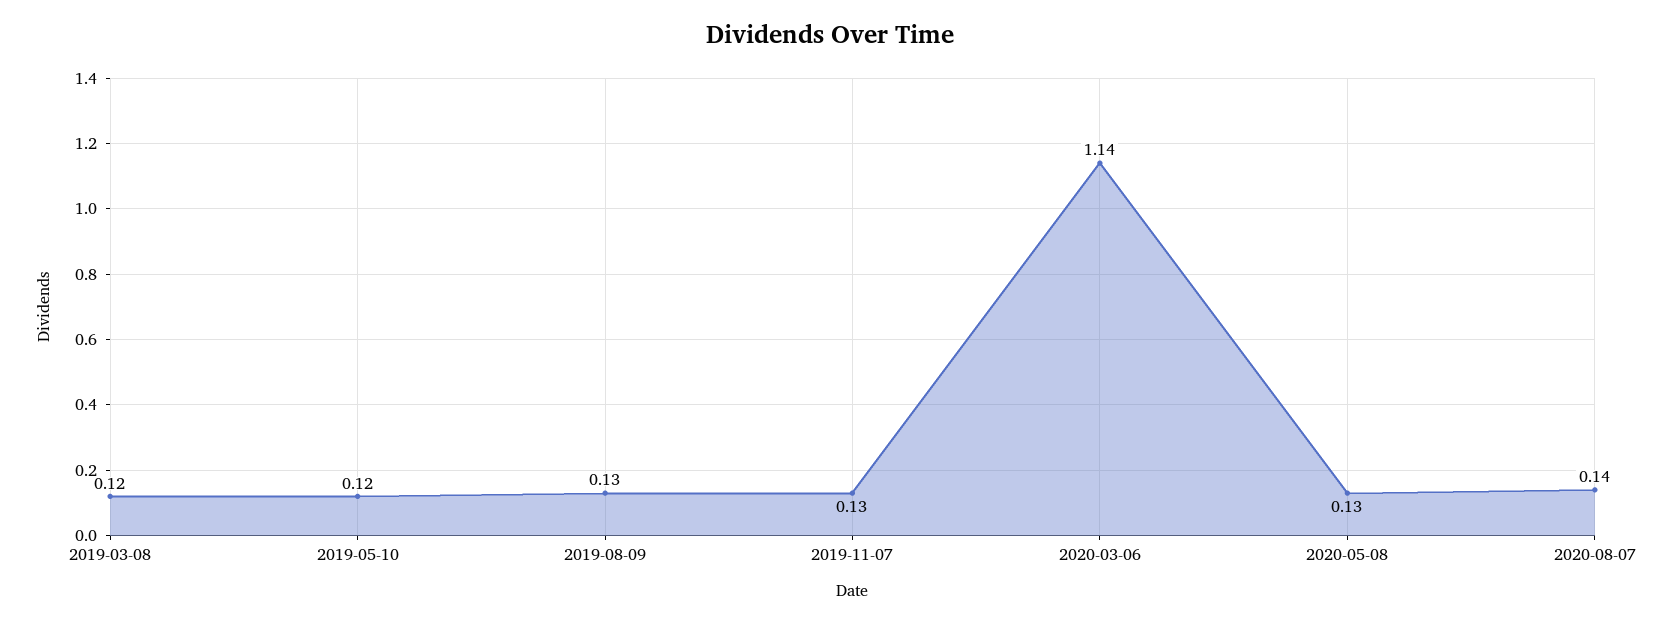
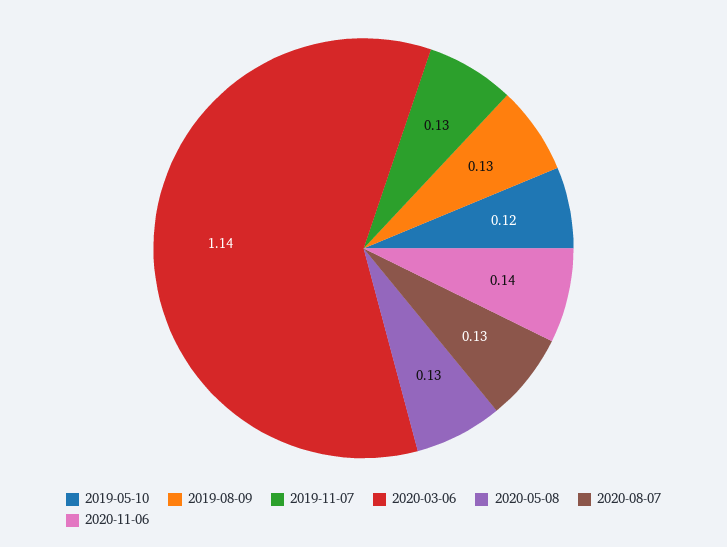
2019-03-08: 0.12 -> none
2020-08-07: 0.14 -> 0.13
2020-11-06: none -> 0.14

